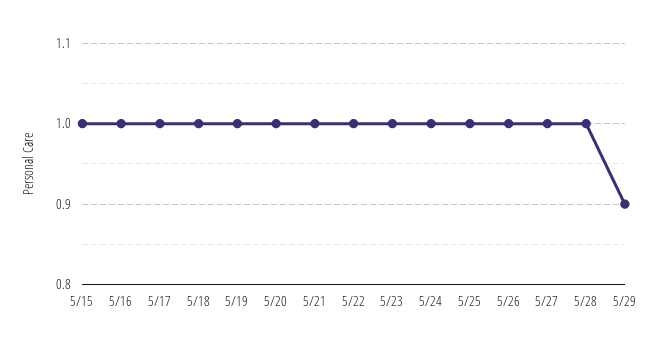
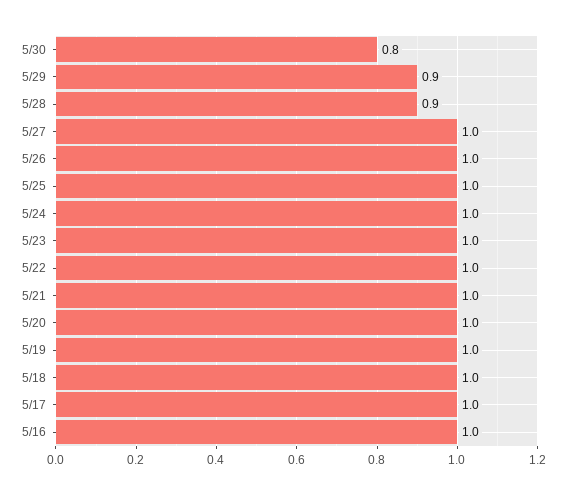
5/15: 1 -> none
5/28: 1 -> 0.9
5/30: none -> 0.8

